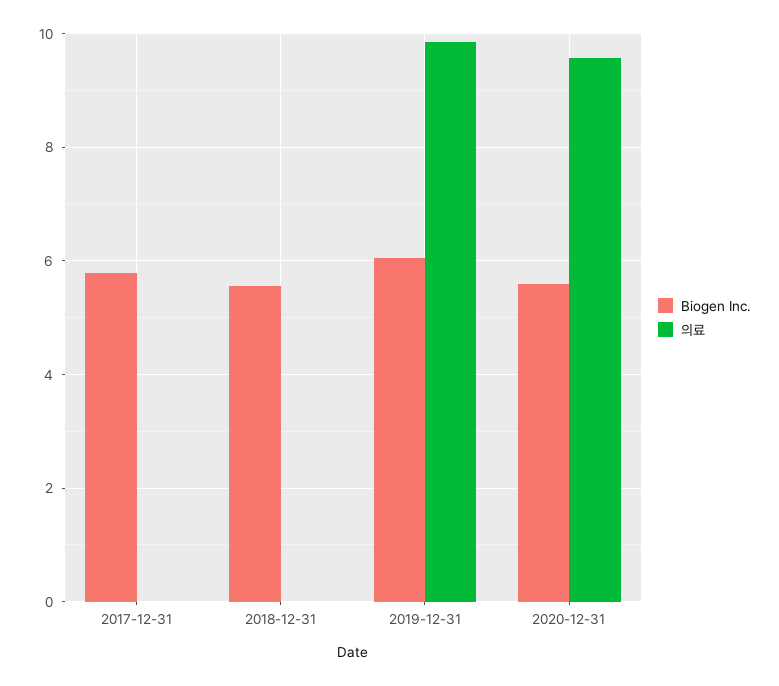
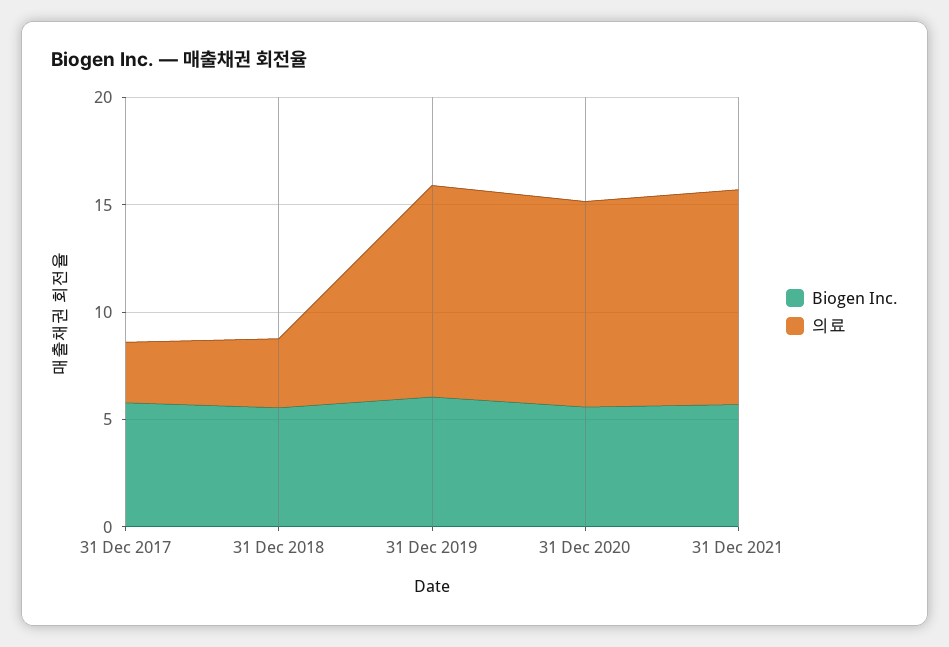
의료, 2017-12-31: 0 -> 3
의료, 2018-12-31: 0 -> 3
Biogen Inc., 31 Dec 2021: none -> 6
의료, 31 Dec 2021: none -> 10

